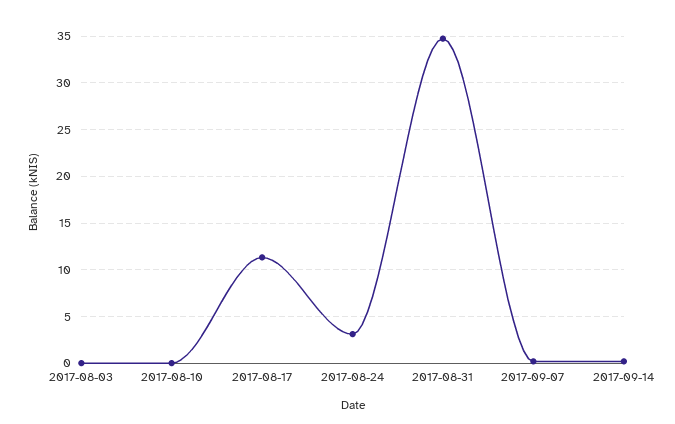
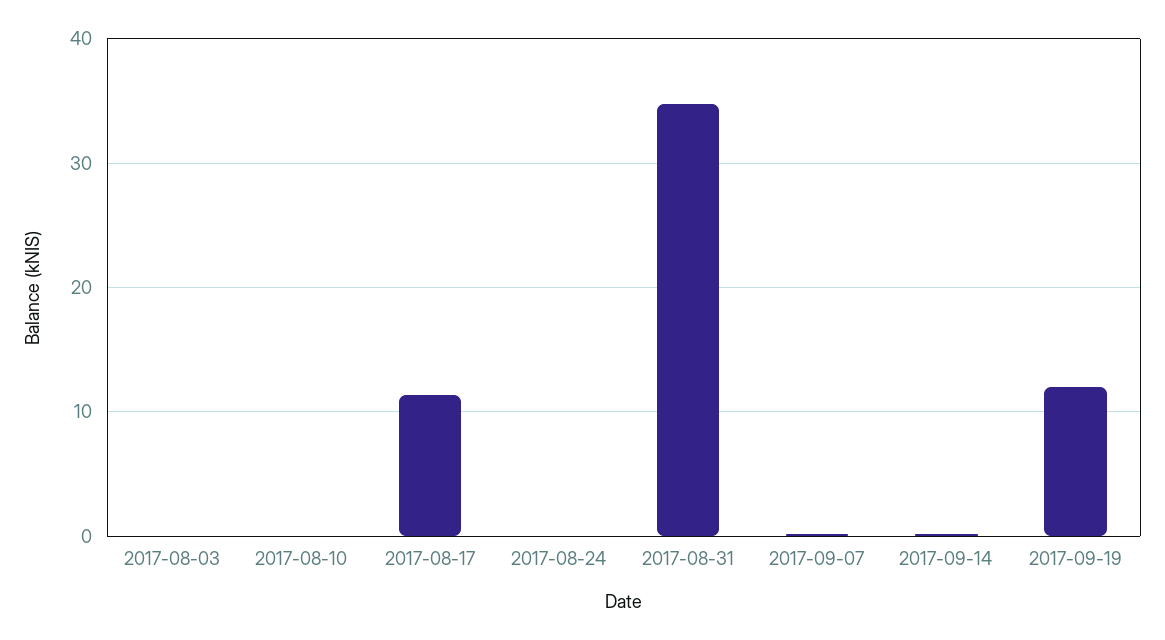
2017-08-24: 3 -> 0
2017-09-19: none -> 12

